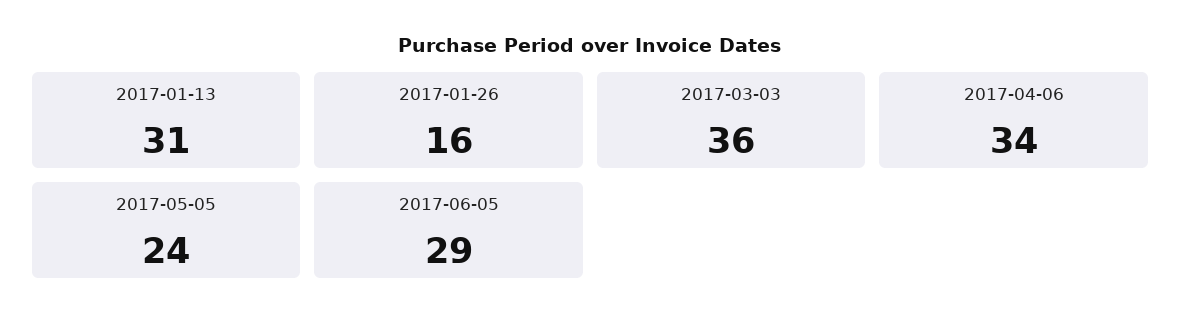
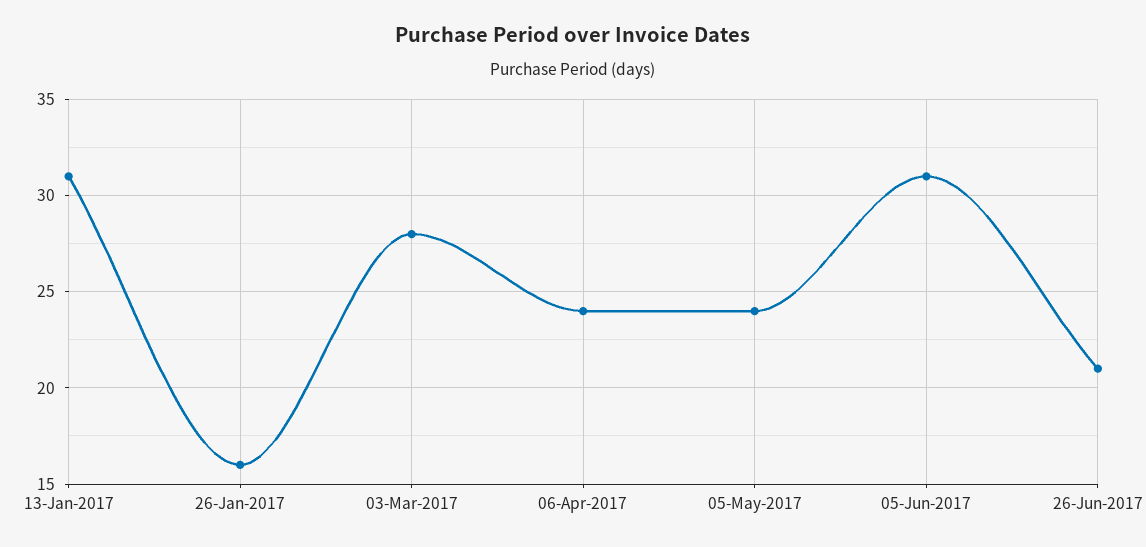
2017-03-03: 36 -> 28
2017-04-06: 34 -> 24
2017-06-05: 29 -> 31
26-Jun-2017: none -> 21

